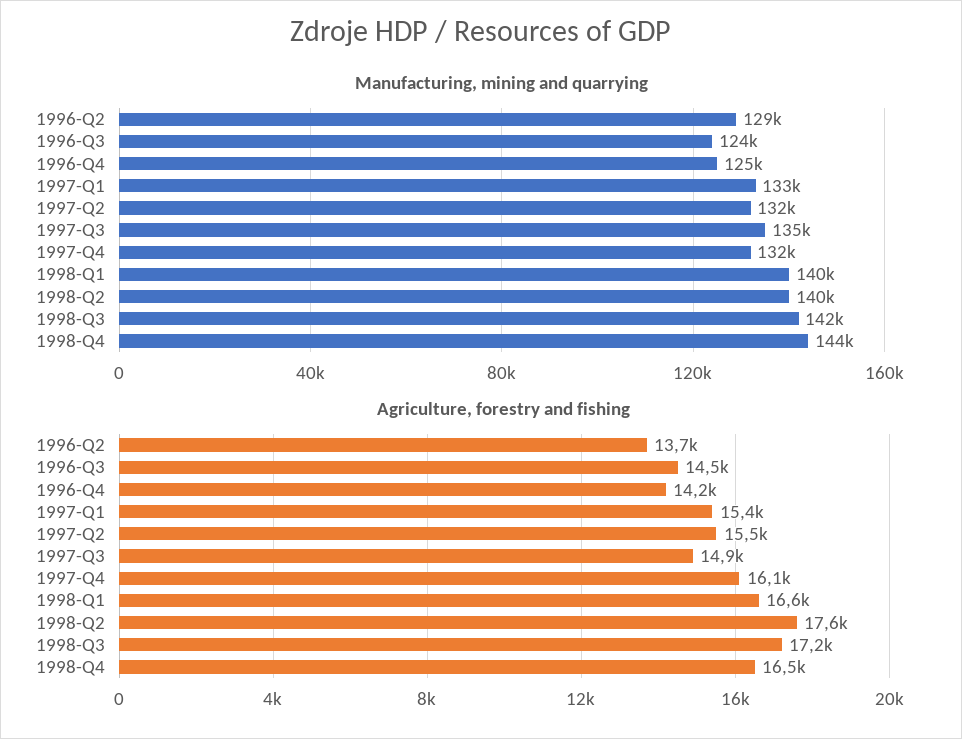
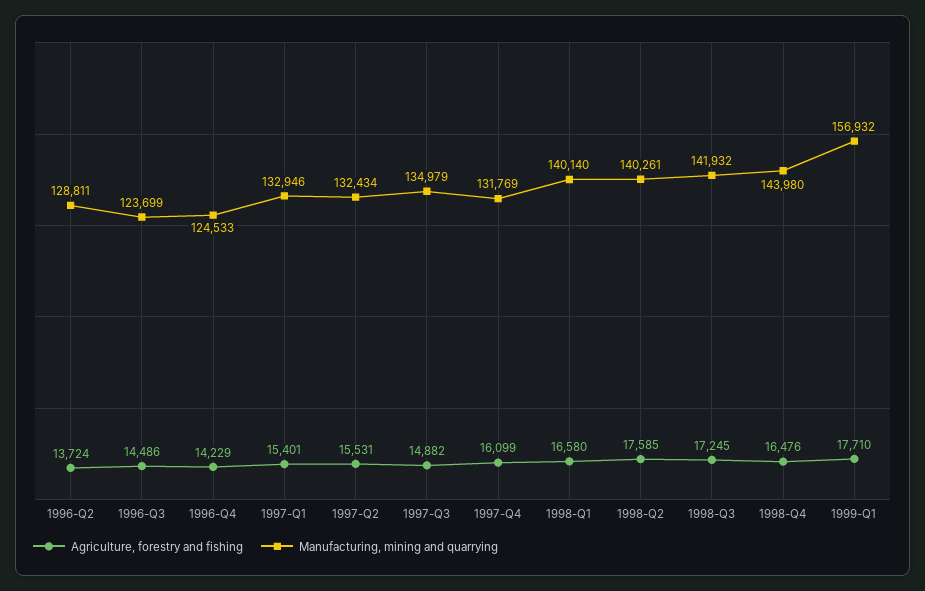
Agriculture, forestry and fishing, 1999-Q1: none -> 17710
Manufacturing, mining and quarrying, 1999-Q1: none -> 156932

